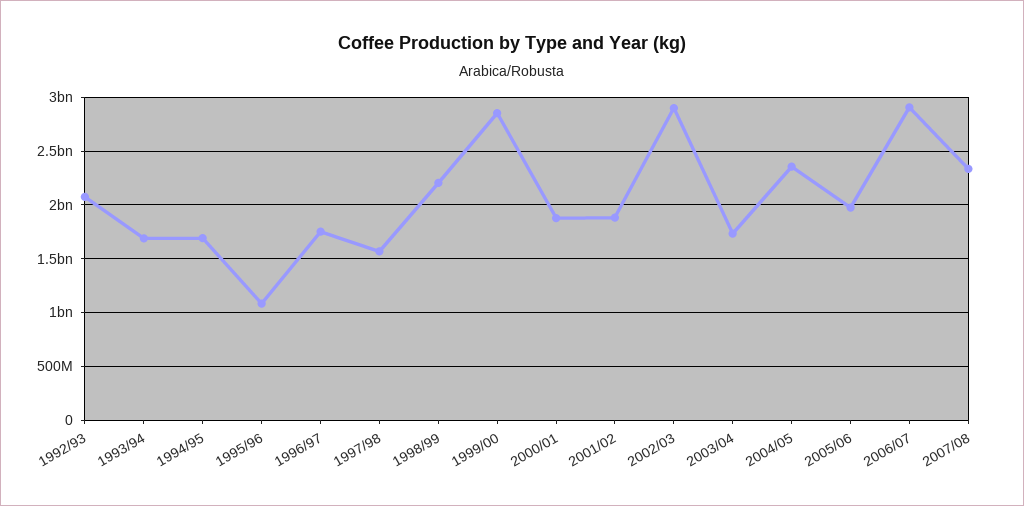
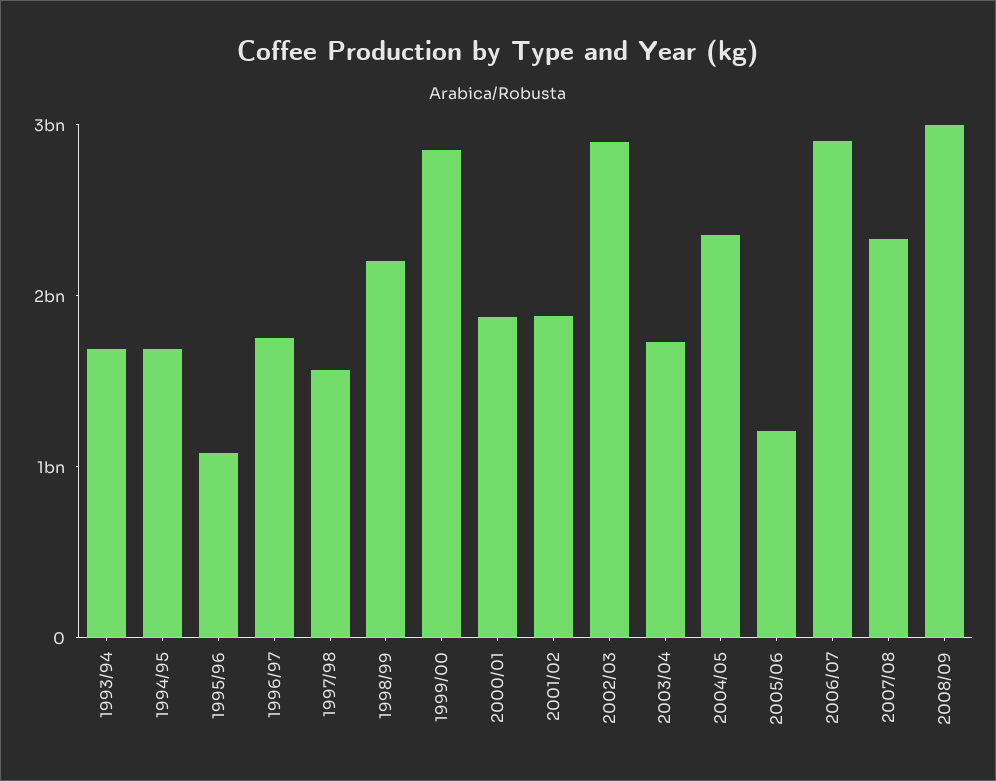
1992/93: 2100000000 -> none
2005/06: 2000000000 -> 1200000000
2008/09: none -> 3000000000

